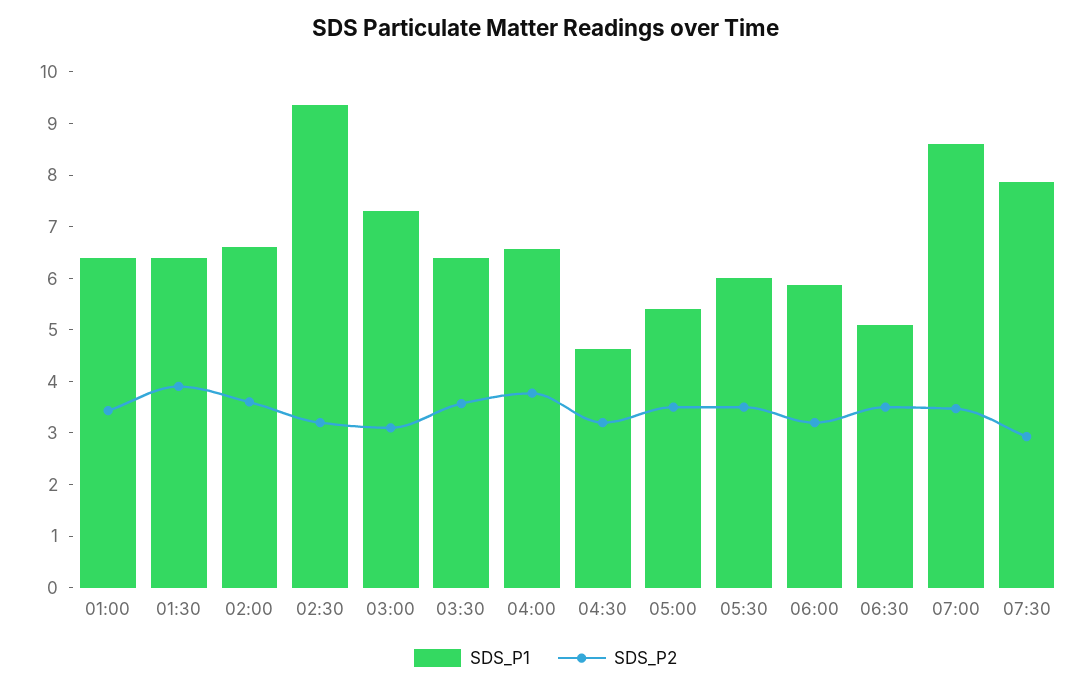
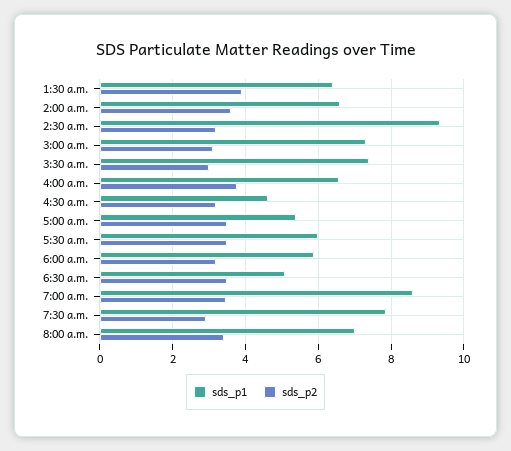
SDS_P1, 01:00: 6.4 -> none
SDS_P2, 01:00: 3.4 -> none
SDS_P1, 03:30: 6.4 -> 7.4
SDS_P2, 03:30: 3.6 -> 3
SDS_P1, 8:00 a.m.: none -> 7
SDS_P2, 8:00 a.m.: none -> 3.4

